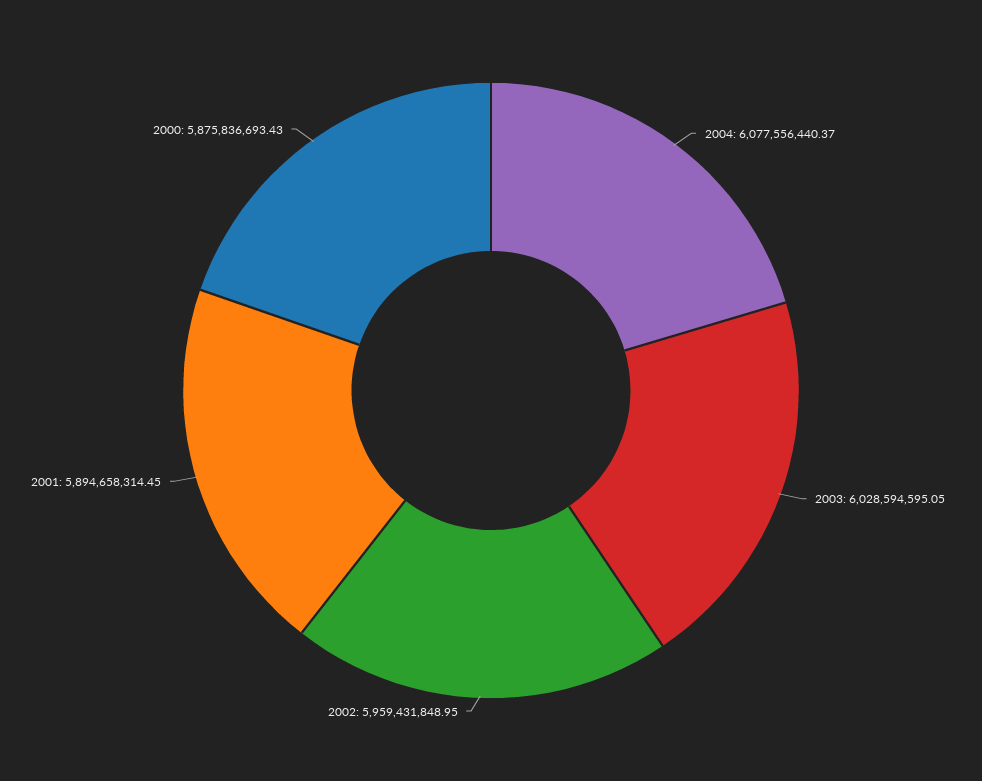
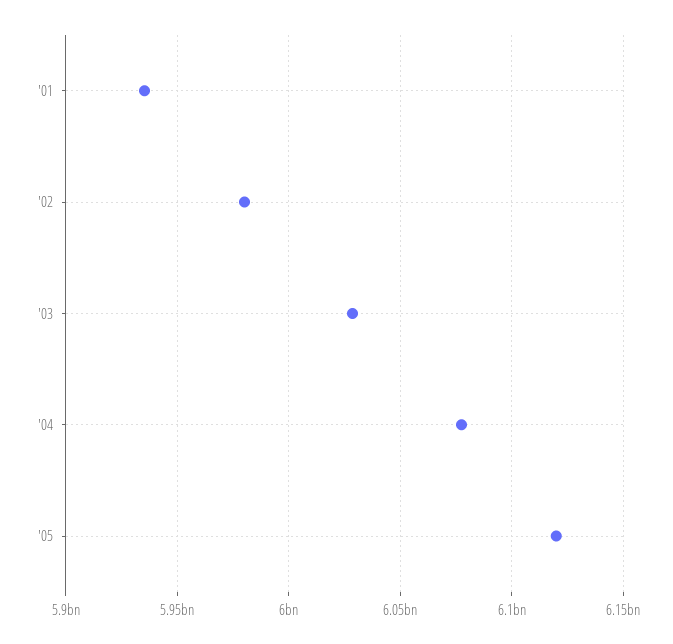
2002: 5959431848.95 -> 5980000000
2001: 5894658314.45 -> 5935000000
2000: 5875836693.43 -> none
'05: none -> 6120000000

